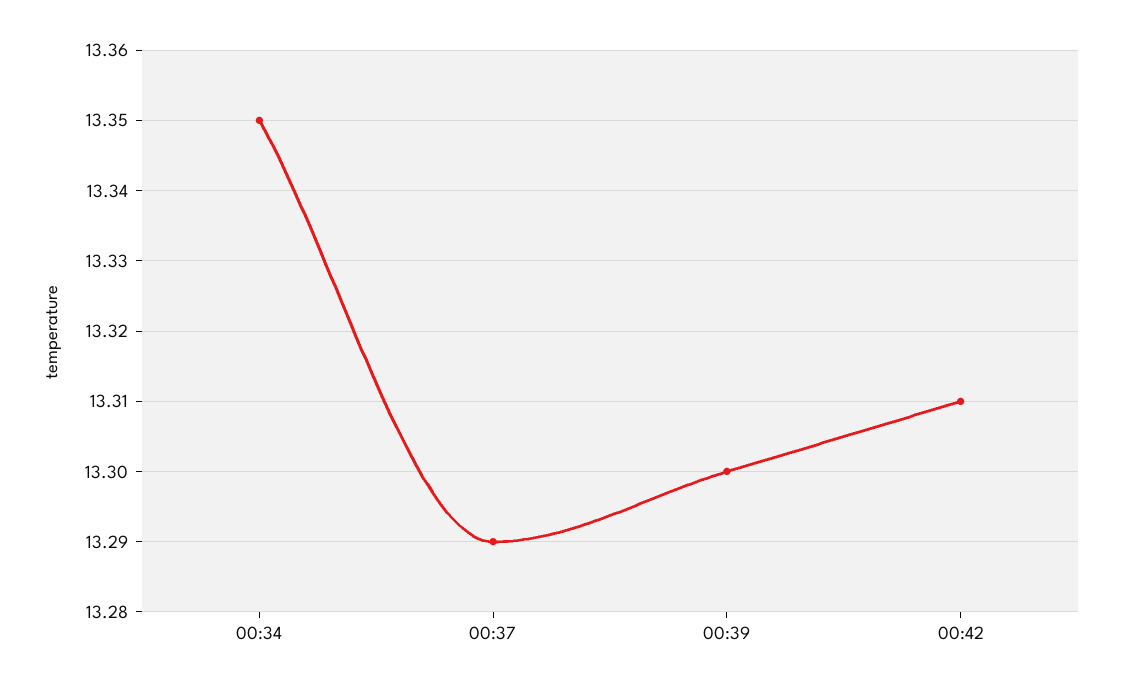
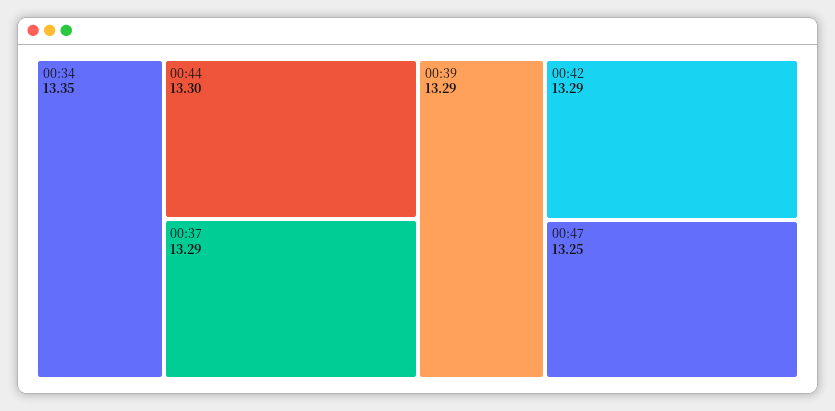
00:39: 13.3 -> 13.29
00:42: 13.31 -> 13.29
00:44: none -> 13.3
00:47: none -> 13.25

